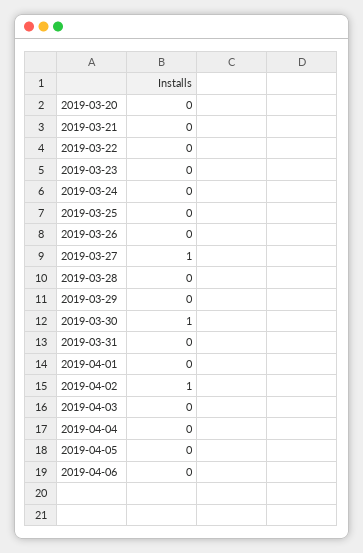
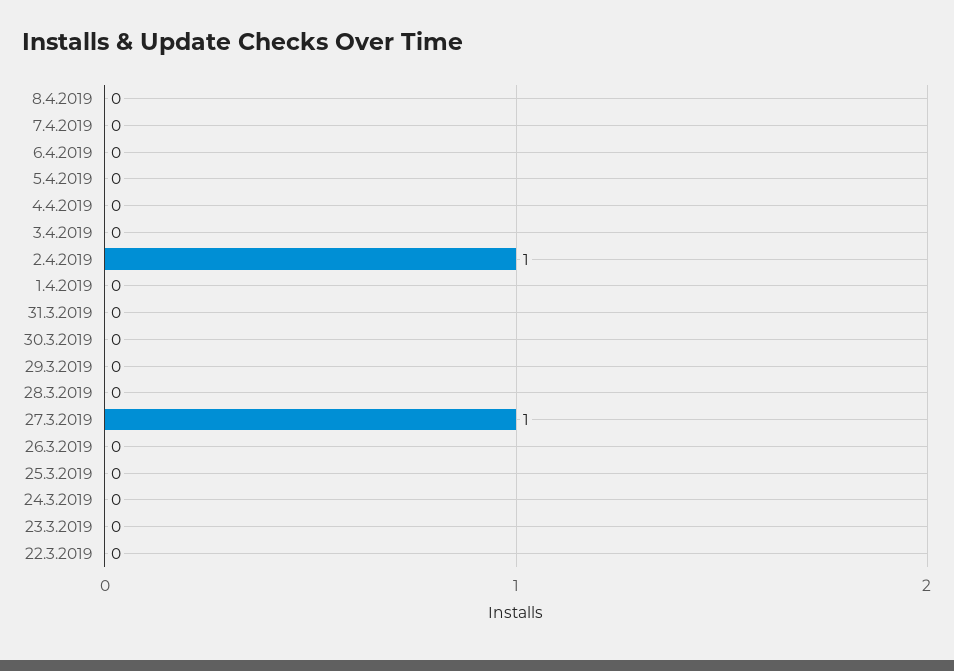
2019-03-20: 0 -> none
2019-03-21: 0 -> none
2019-03-30: 1 -> 0
8.4.2019: none -> 0
7.4.2019: none -> 0

